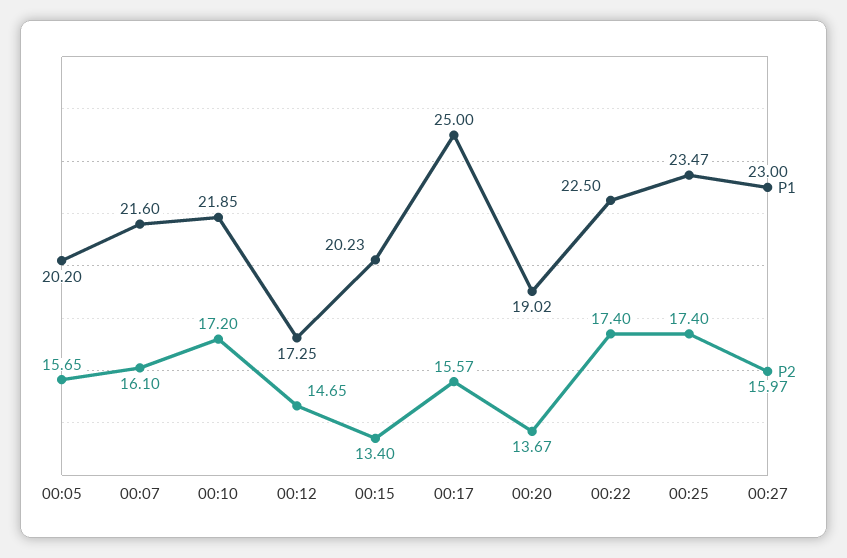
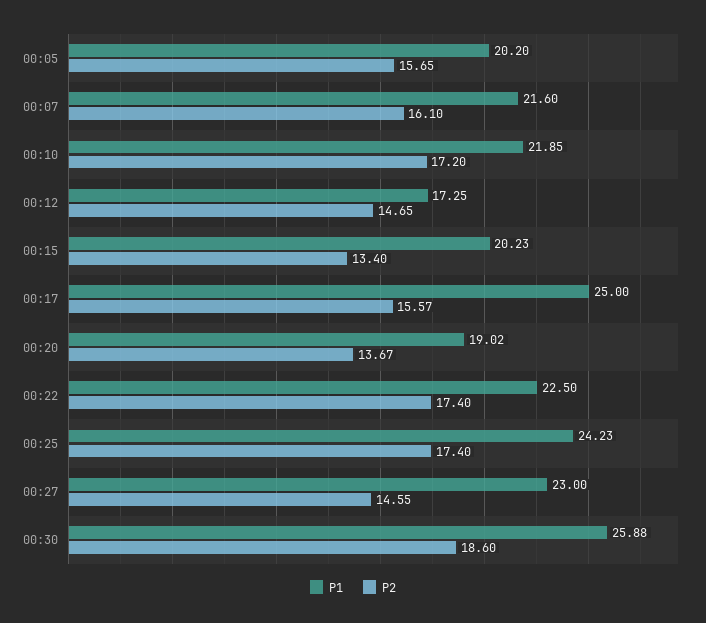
P1, 00:25: 23.47 -> 24.23
P2, 00:27: 15.97 -> 14.55
P1, 00:30: none -> 25.88
P2, 00:30: none -> 18.6

